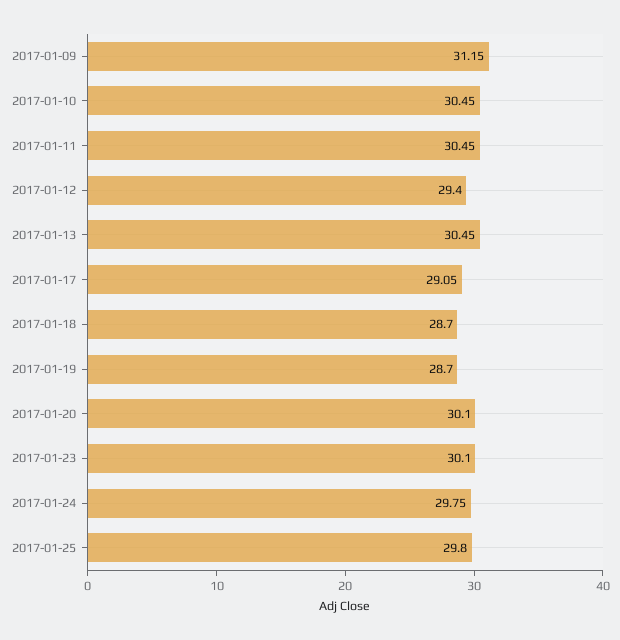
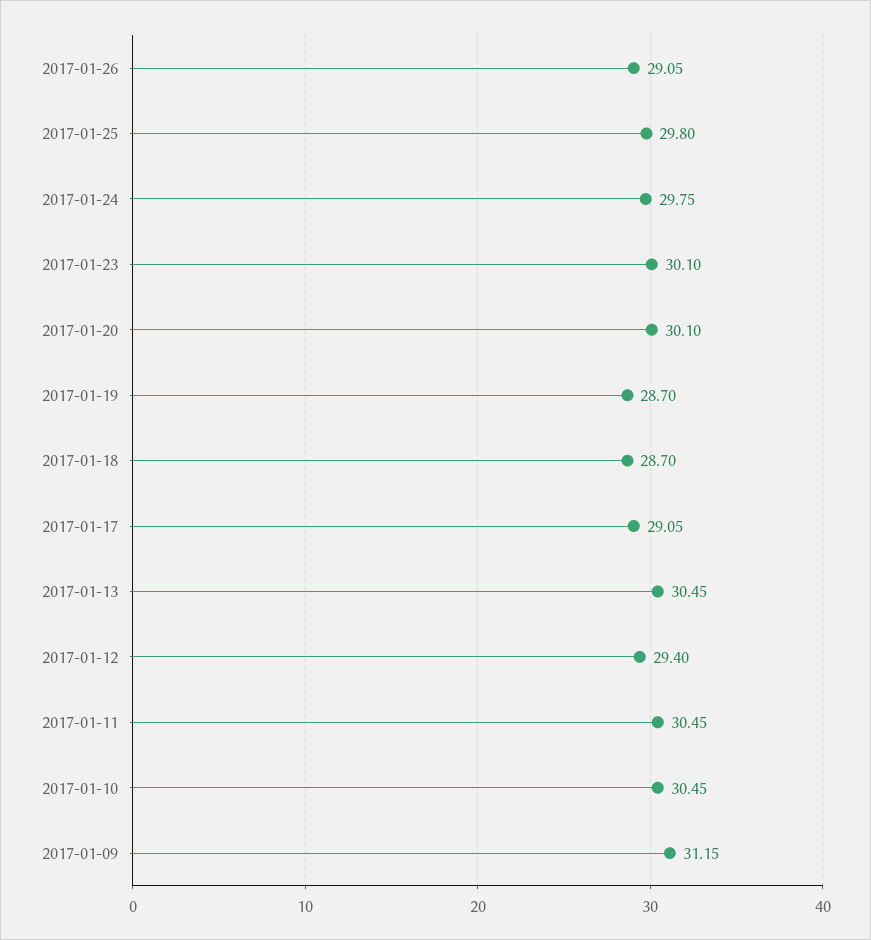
2017-01-26: none -> 29.05

